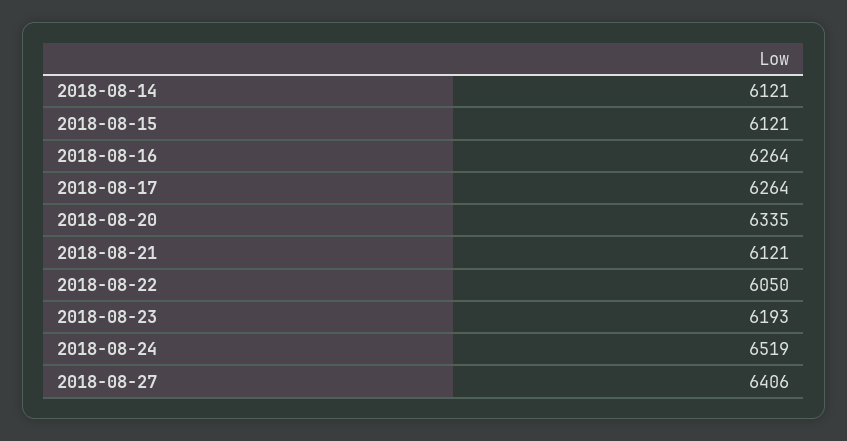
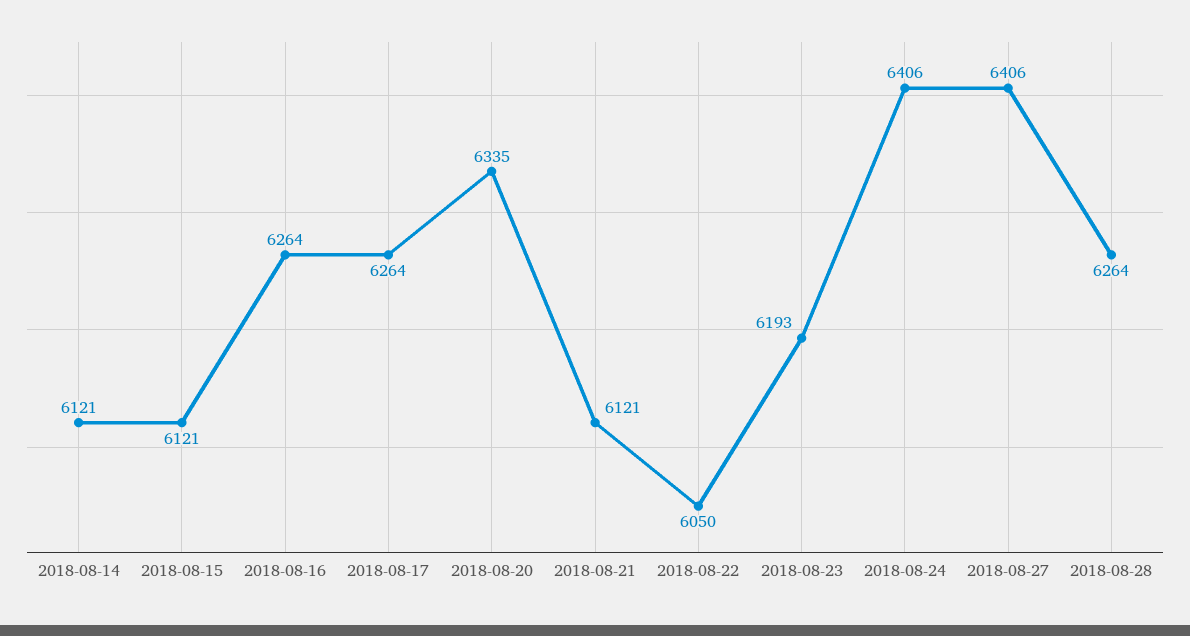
2018-08-24: 6519 -> 6406
2018-08-28: none -> 6264

